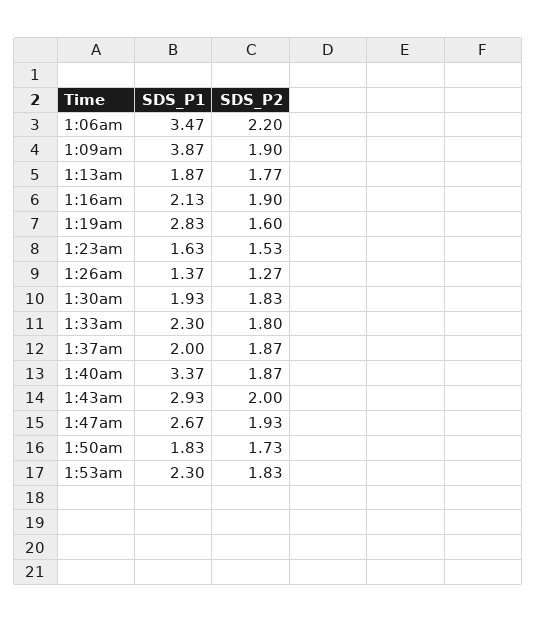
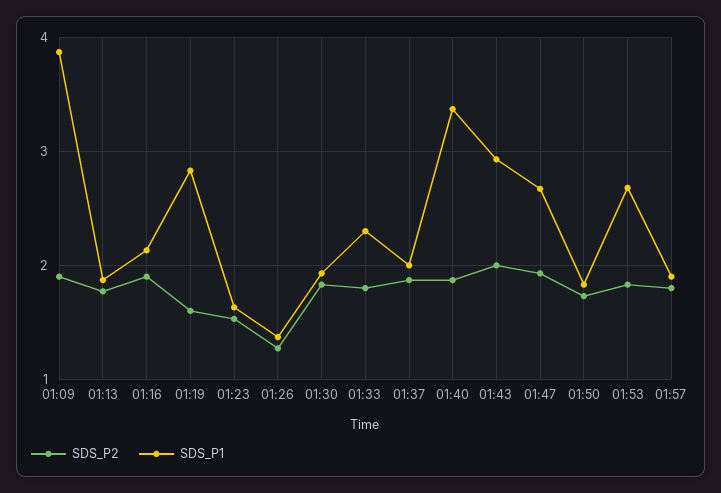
SDS_P1, 1:06am: 3.47 -> none
SDS_P2, 1:06am: 2.2 -> none
SDS_P1, 1:53am: 2.3 -> 2.7
SDS_P2, 01:57: none -> 1.8
SDS_P1, 01:57: none -> 1.9

